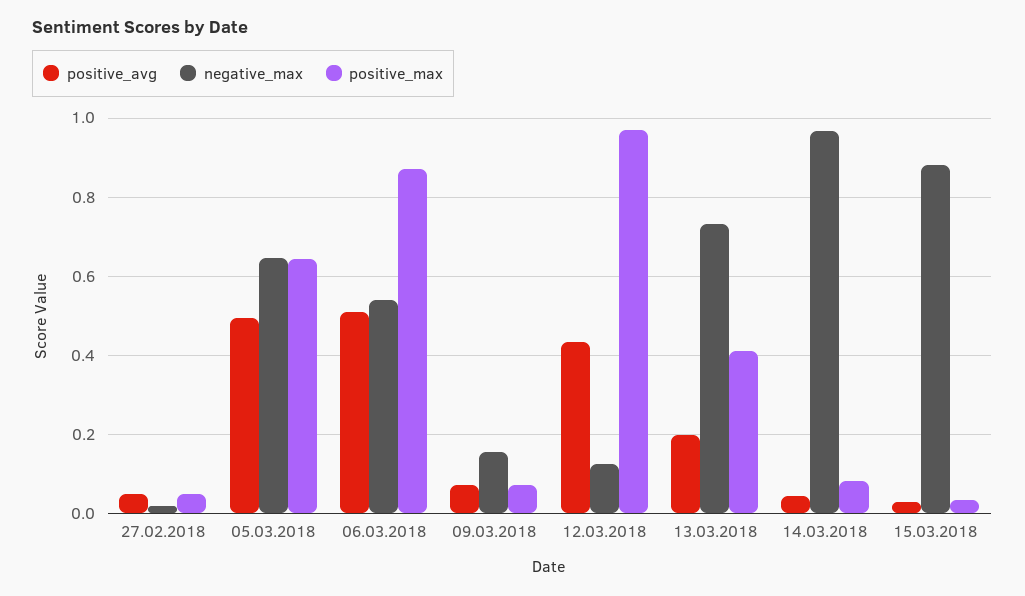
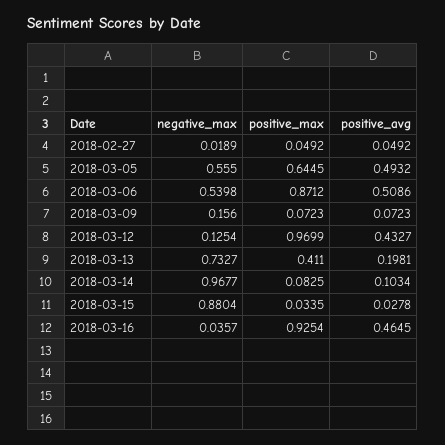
negative_max, 05.03.2018: 0.64 -> 0.555
positive_avg, 14.03.2018: 0.04 -> 0.1034
negative_max, 2018-03-16: none -> 0.0357
positive_max, 2018-03-16: none -> 0.9254
positive_avg, 2018-03-16: none -> 0.4645

